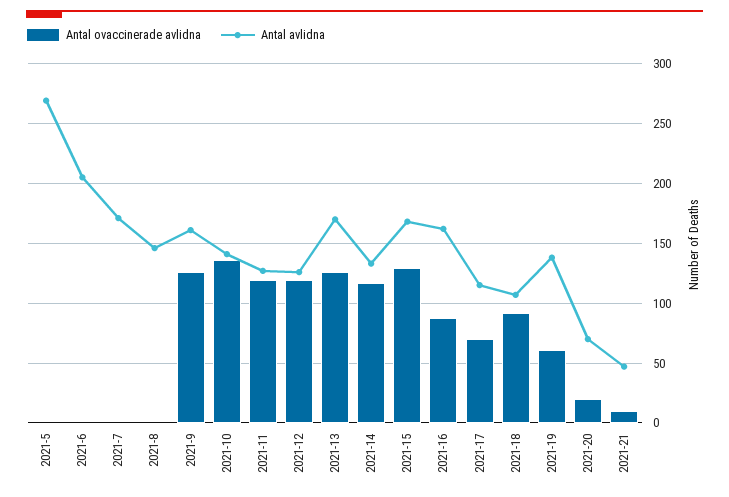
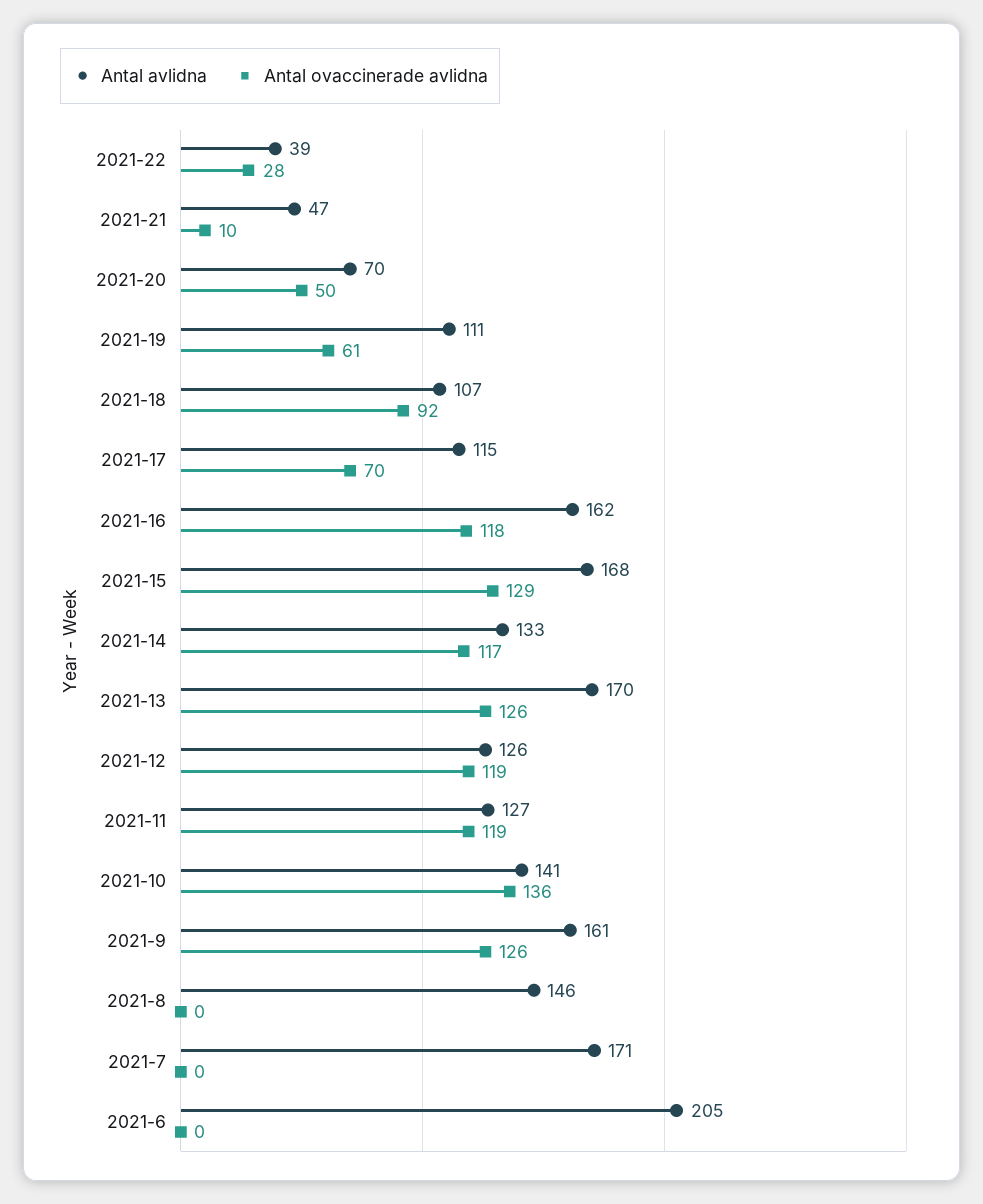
Antal ovaccinerade avlidna, 2021-5: 0 -> none
Antal avlidna, 2021-5: 270 -> none
Antal ovaccinerade avlidna, 2021-16: 90 -> 118
Antal avlidna, 2021-19: 140 -> 111
Antal ovaccinerade avlidna, 2021-20: 20 -> 50
Antal avlidna, 2021-22: none -> 39
Antal ovaccinerade avlidna, 2021-22: none -> 28

